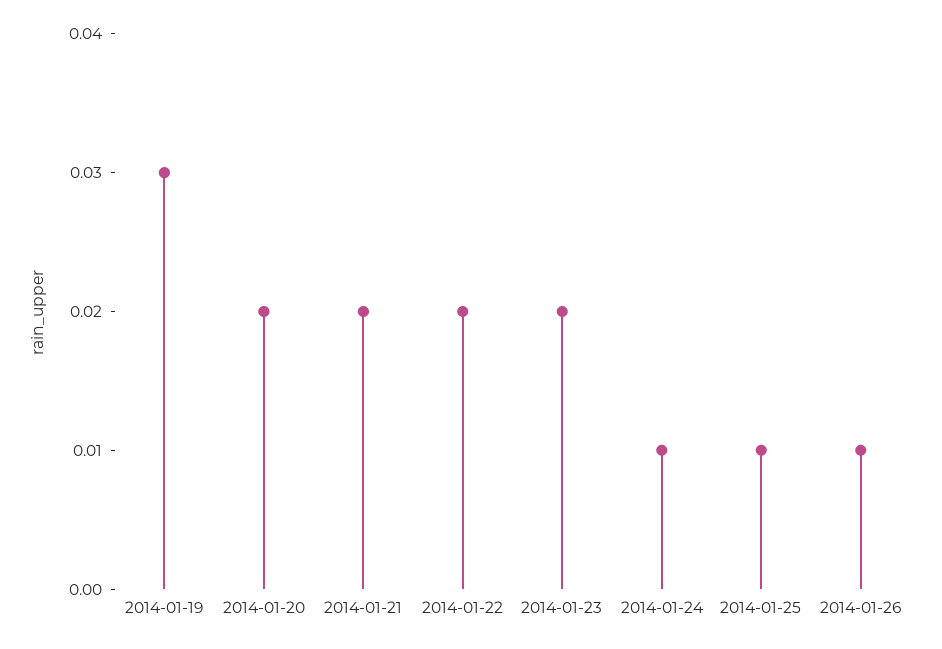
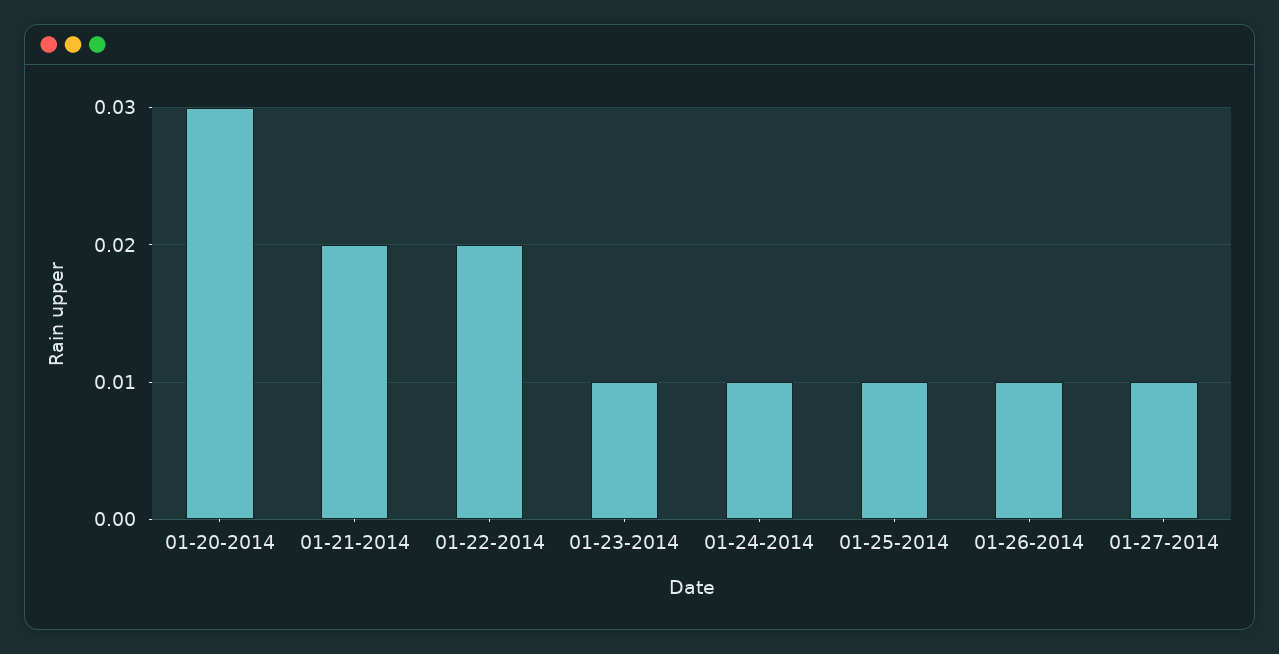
2014-01-19: 0.03 -> none
2014-01-20: 0.02 -> 0.03
2014-01-23: 0.02 -> 0.01
01-27-2014: none -> 0.01

